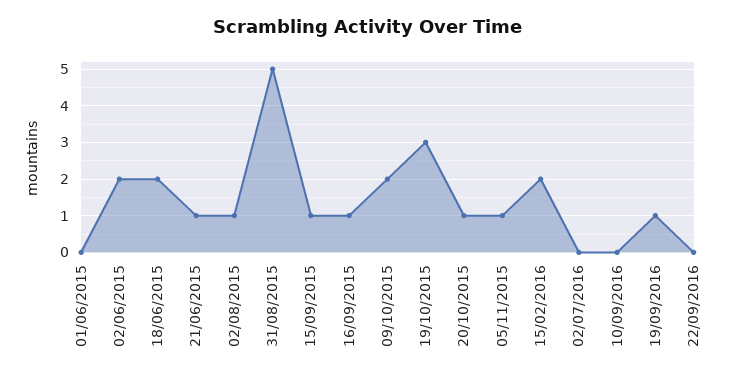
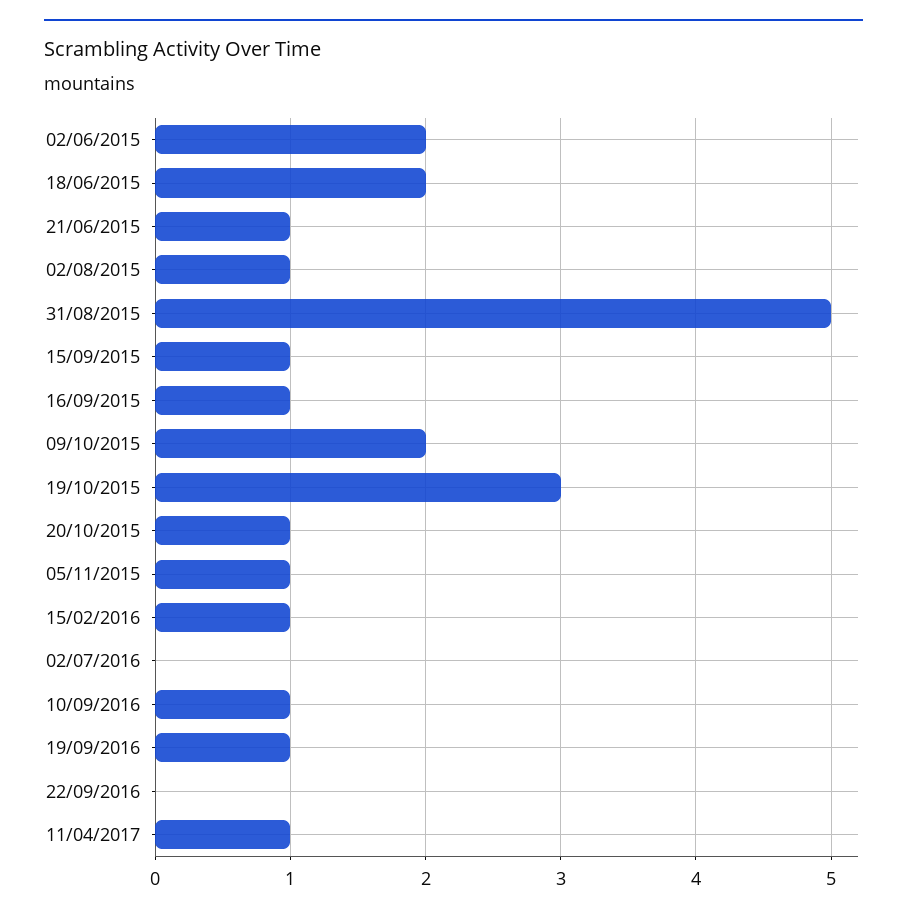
01/06/2015: 0 -> none
15/02/2016: 2 -> 1
10/09/2016: 0 -> 1
11/04/2017: none -> 1

